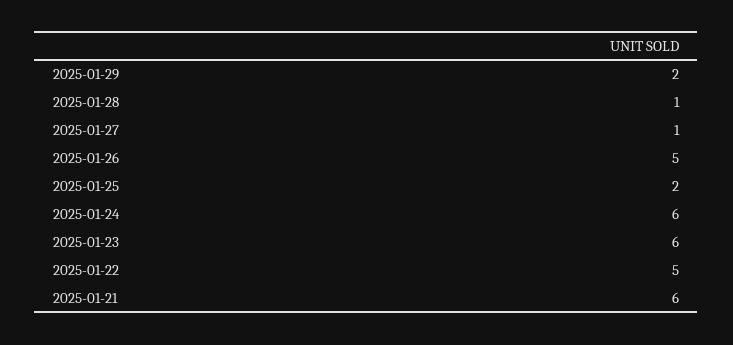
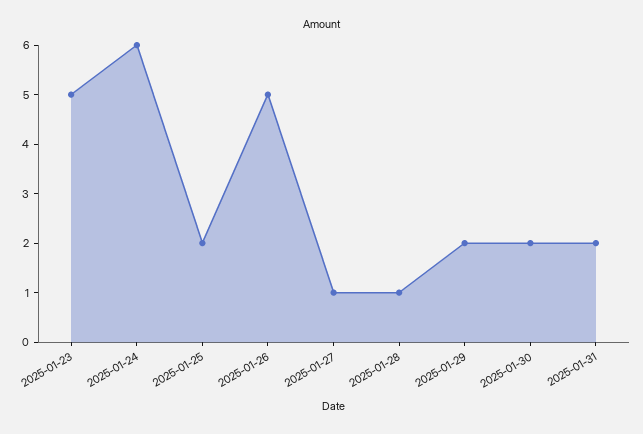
2025-01-23: 6 -> 5
2025-01-22: 5 -> none
2025-01-21: 6 -> none
2025-01-30: none -> 2
2025-01-31: none -> 2

